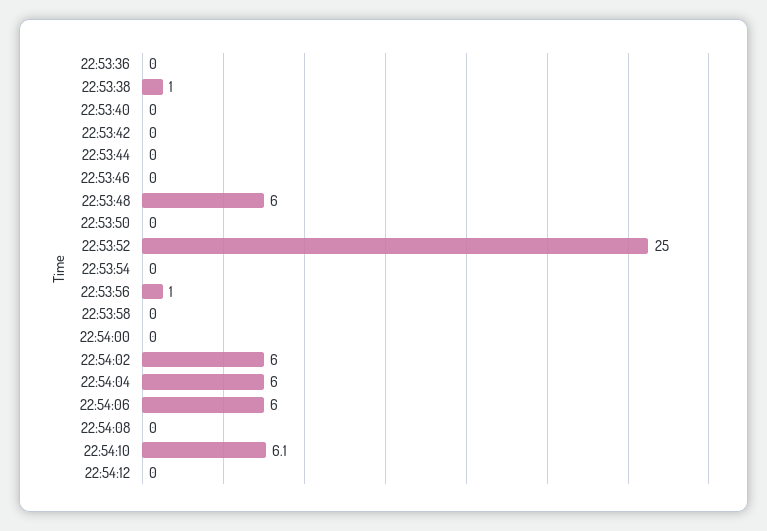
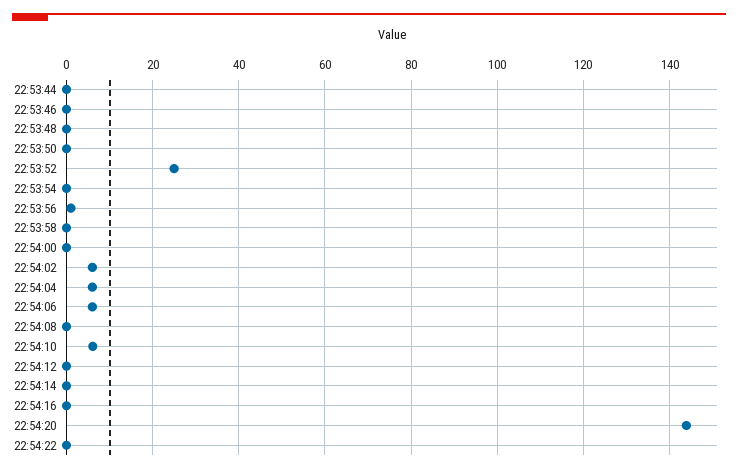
22:53:36: 0 -> none
22:53:38: 1 -> none
22:53:40: 0 -> none
22:53:42: 0 -> none
22:53:48: 6 -> 0
22:54:14: none -> 0
22:54:16: none -> 0
22:54:20: none -> 144
22:54:22: none -> 0

